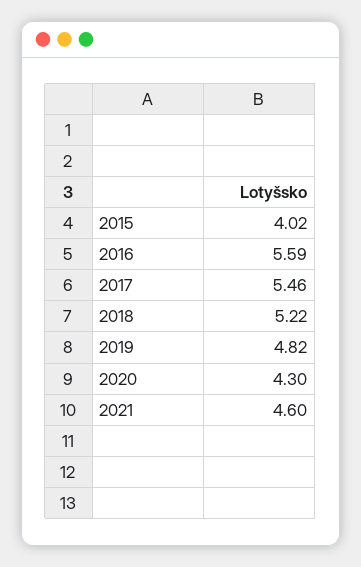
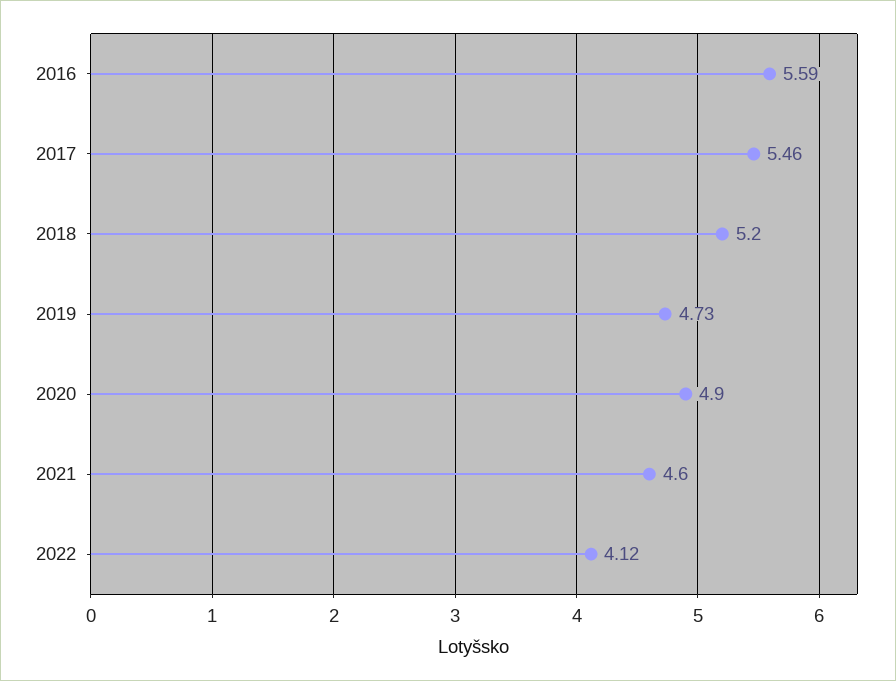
2015: 4.02 -> none
2018: 5.22 -> 5.2
2019: 4.82 -> 4.73
2020: 4.3 -> 4.9
2022: none -> 4.12

